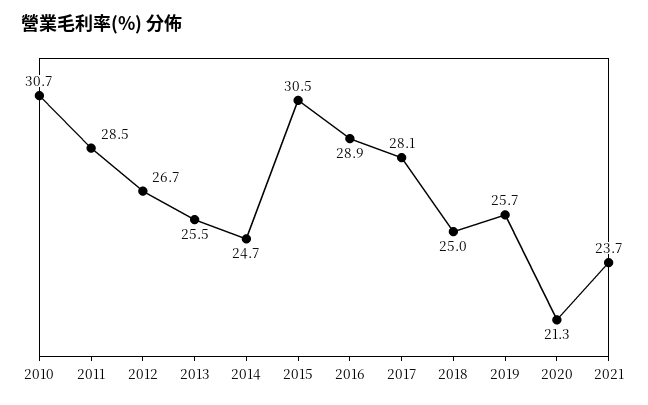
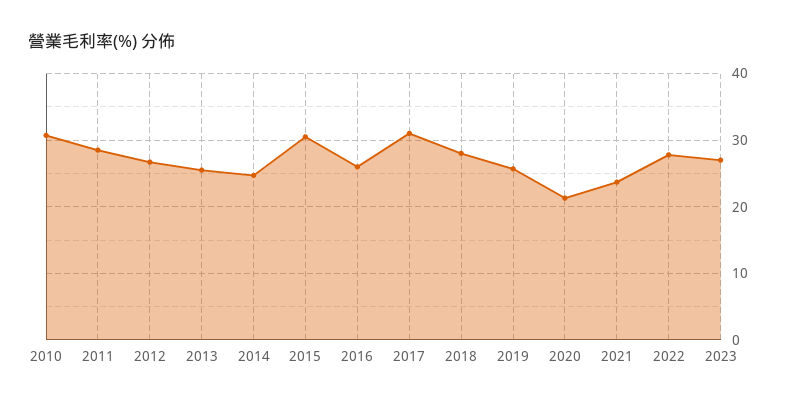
2016: 28.9 -> 26
2017: 28.1 -> 31
2018: 25 -> 28
2022: none -> 28
2023: none -> 27

